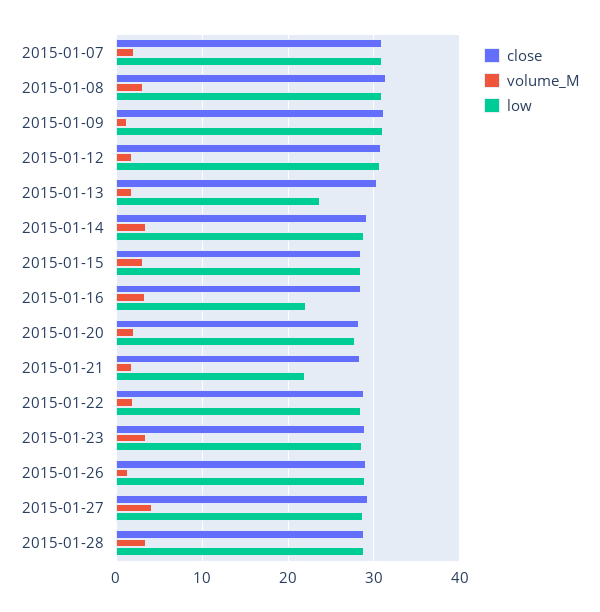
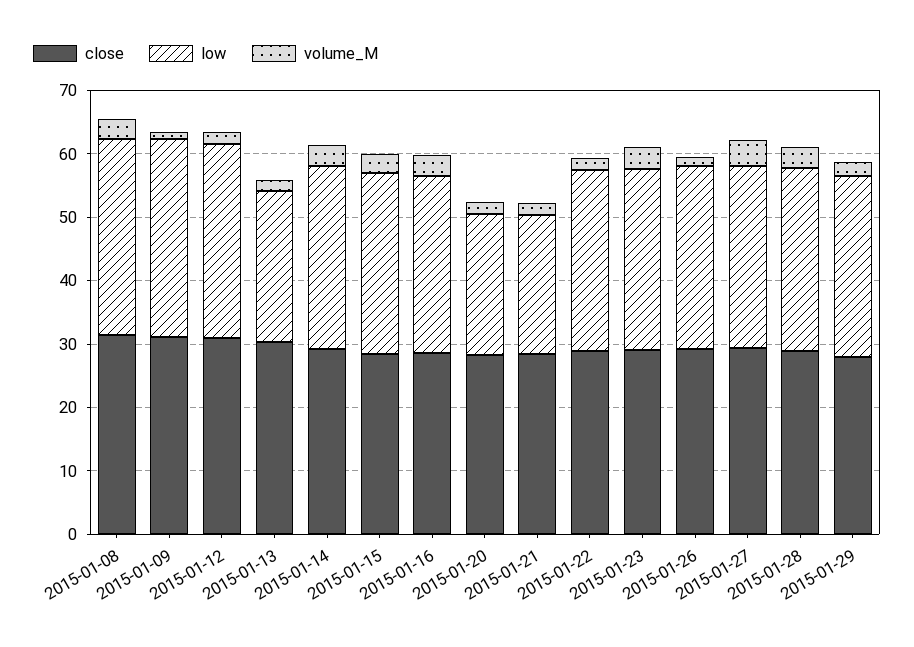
close, 2015-01-07: 31 -> none
volume_M, 2015-01-07: 2 -> none
low, 2015-01-07: 31 -> none
low, 2015-01-16: 22 -> 28
low, 2015-01-20: 28 -> 22
close, 2015-01-29: none -> 28
low, 2015-01-29: none -> 28
volume_M, 2015-01-29: none -> 2

